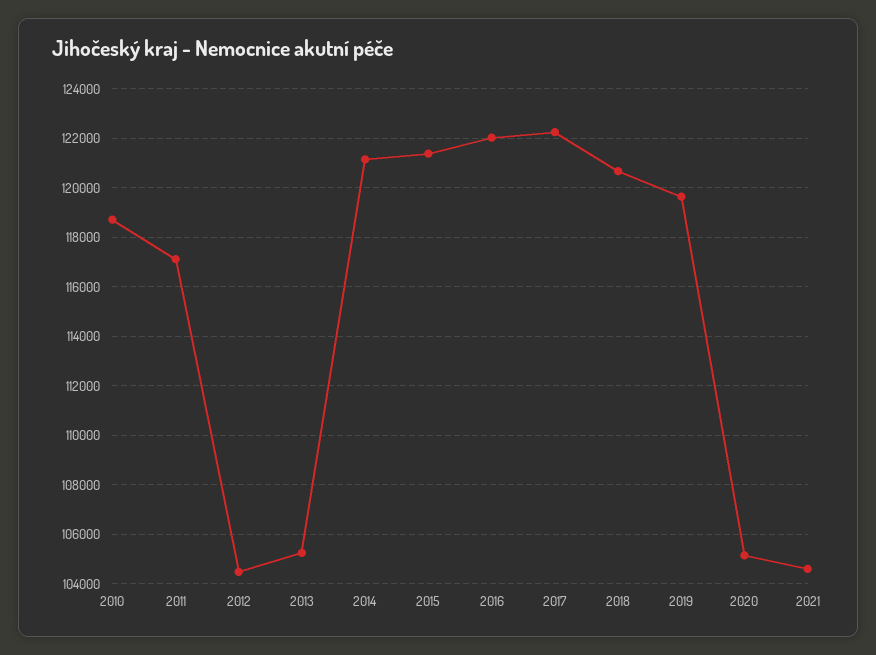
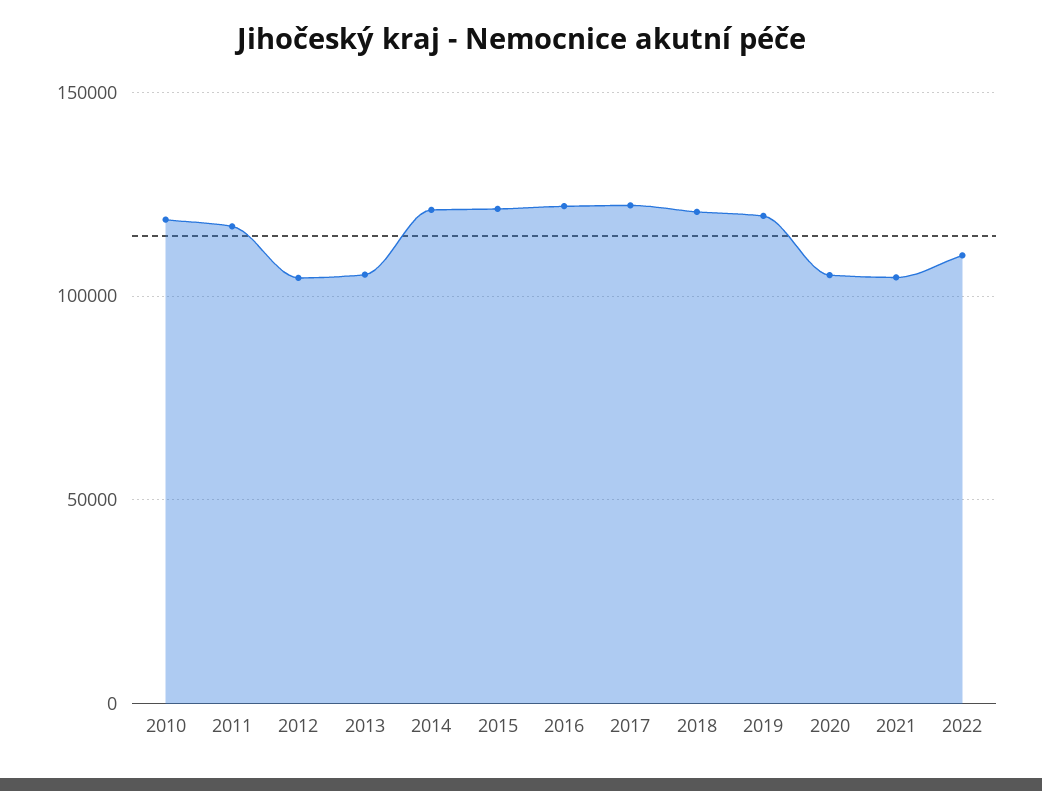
2022: none -> 110000

